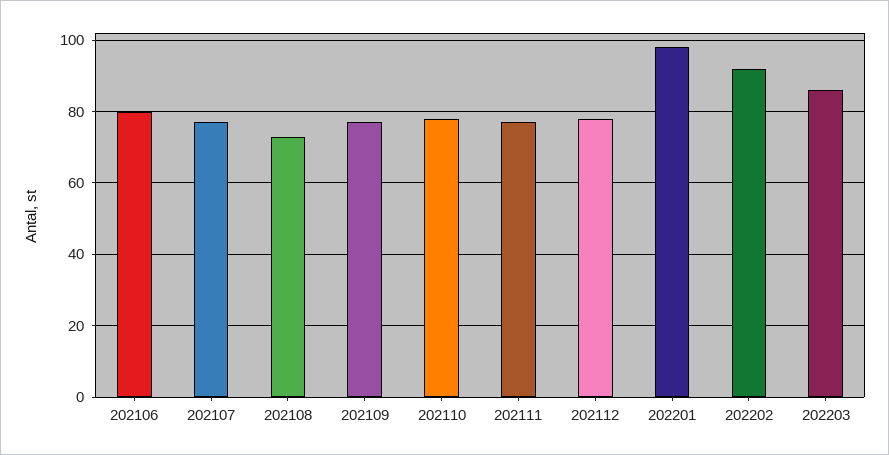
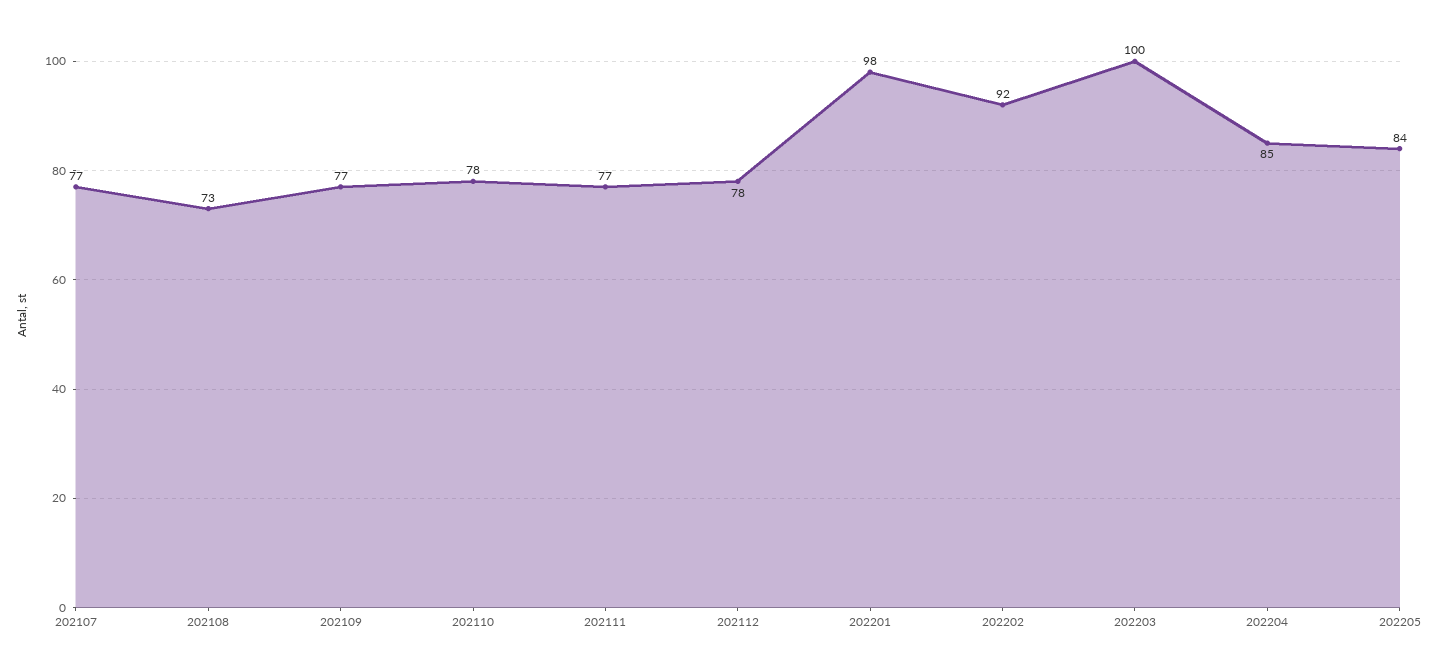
202106: 80 -> none
202203: 85 -> 100
202204: none -> 85
202205: none -> 84

